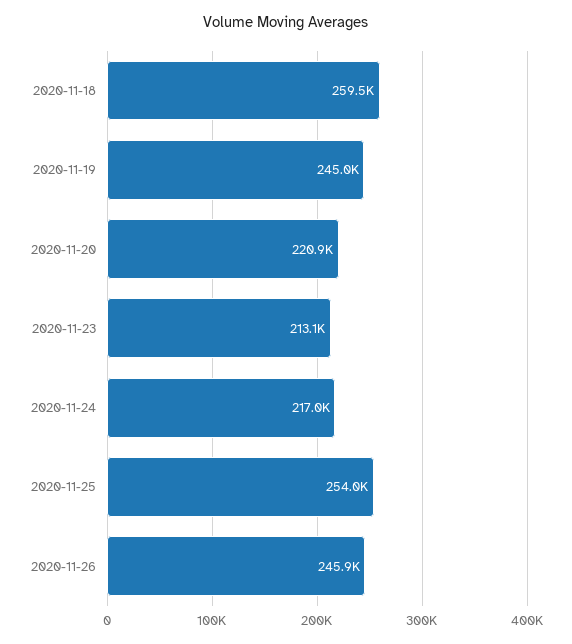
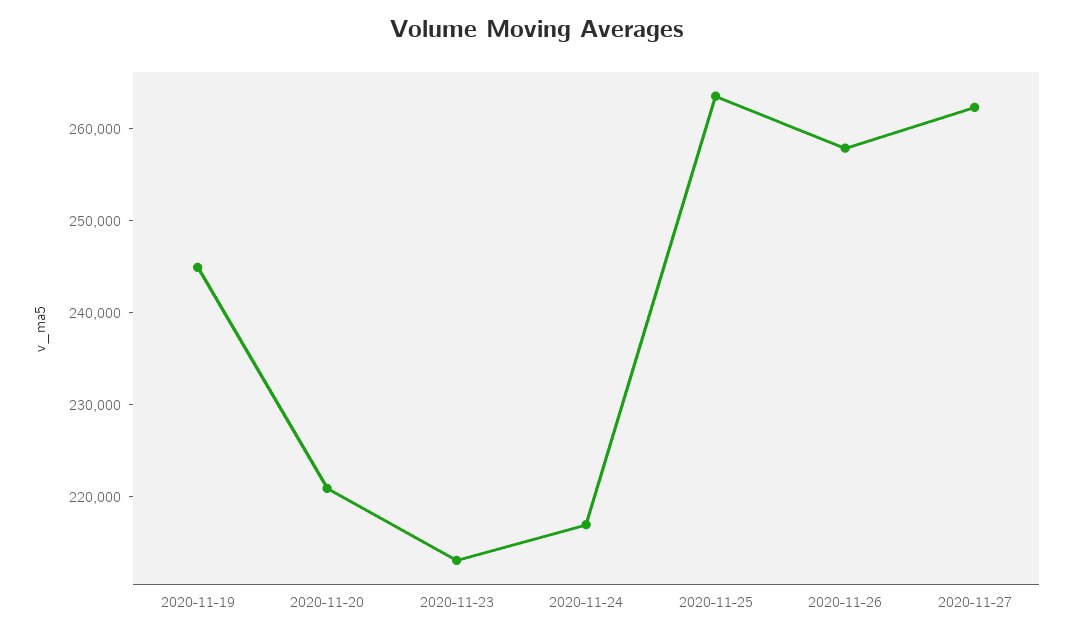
2020-11-18: 259500 -> none
2020-11-25: 254000 -> 264000
2020-11-26: 245900 -> 258000
2020-11-27: none -> 262000

